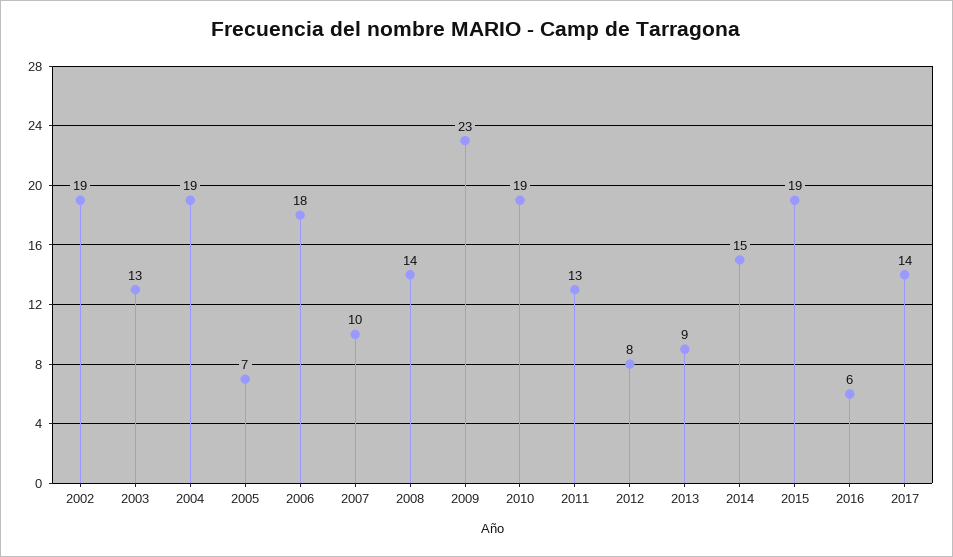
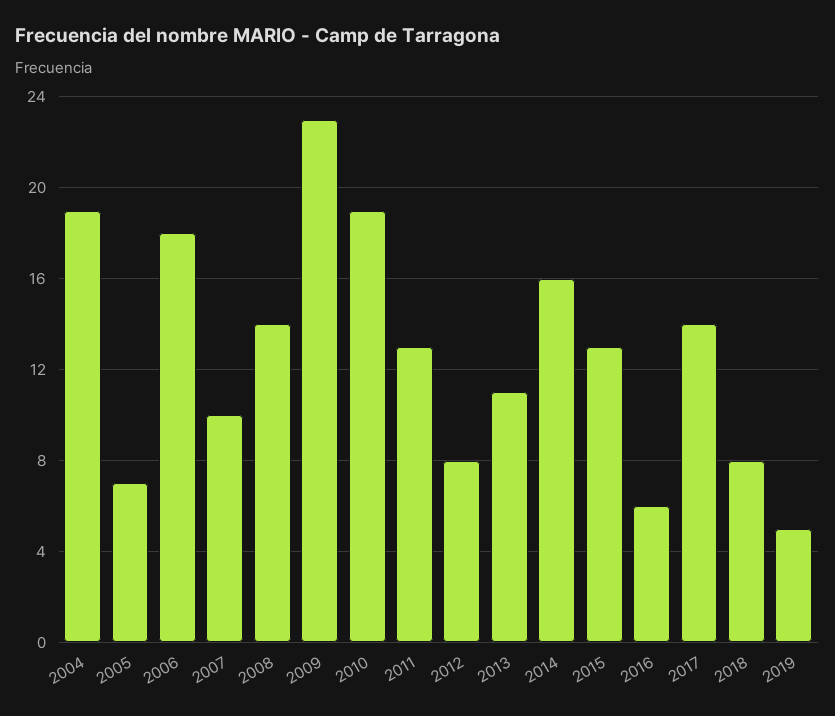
2002: 19 -> none
2003: 13 -> none
2013: 9 -> 11
2014: 15 -> 16
2015: 19 -> 13
2018: none -> 8
2019: none -> 5

